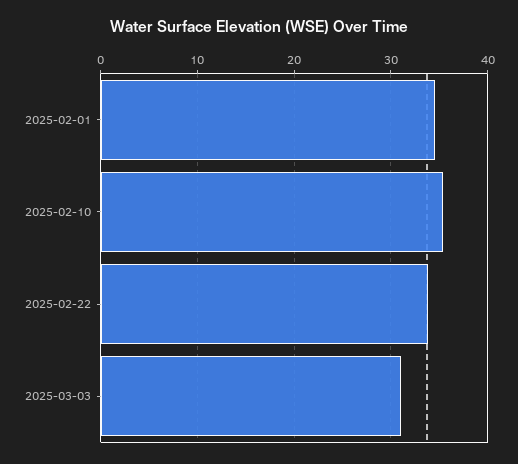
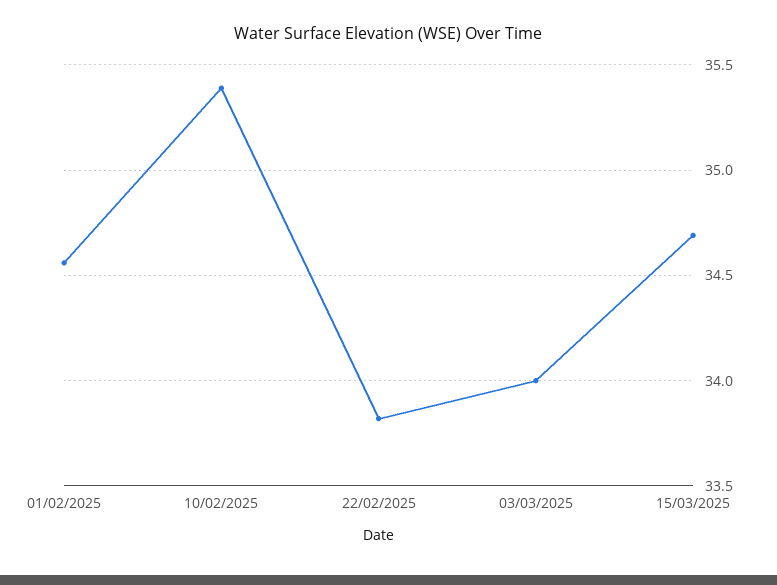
2025-03-03: 31 -> 34
15/03/2025: none -> 34.7

